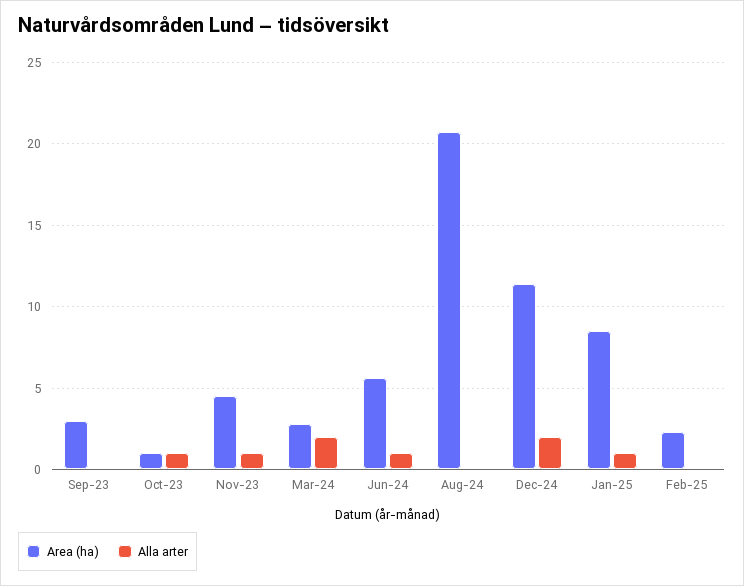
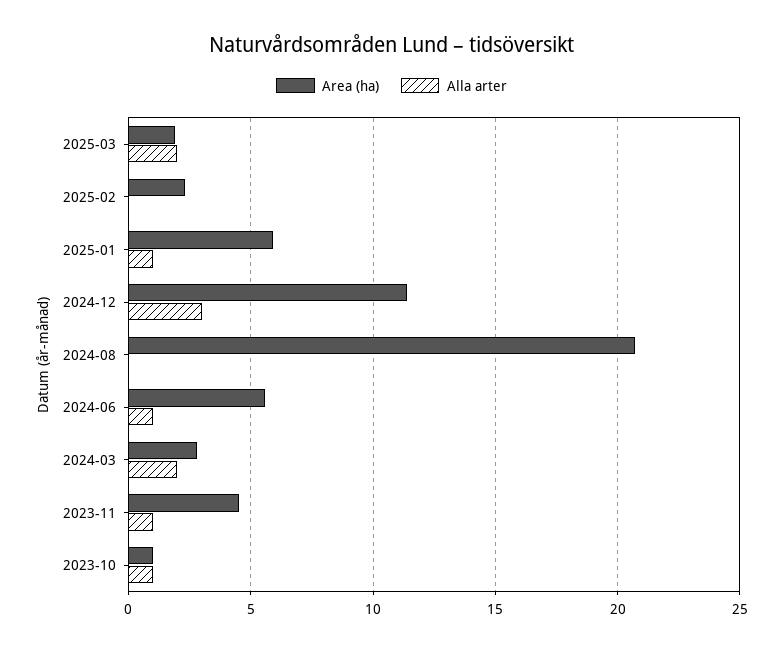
Area (ha), Sep-23: 3 -> none
Alla arter, Sep-23: 0 -> none
Alla arter, Dec-24: 2 -> 3
Area (ha), Jan-25: 8.5 -> 6
Area (ha), 2025-03: none -> 2
Alla arter, 2025-03: none -> 2

